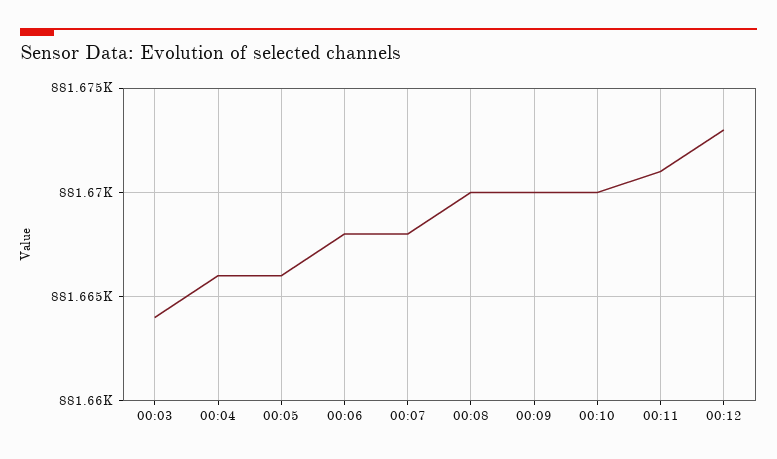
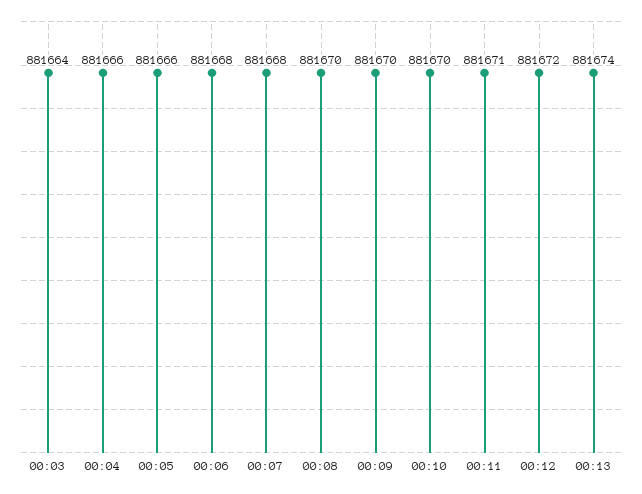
00:12: 881673 -> 881672
00:13: none -> 881674

